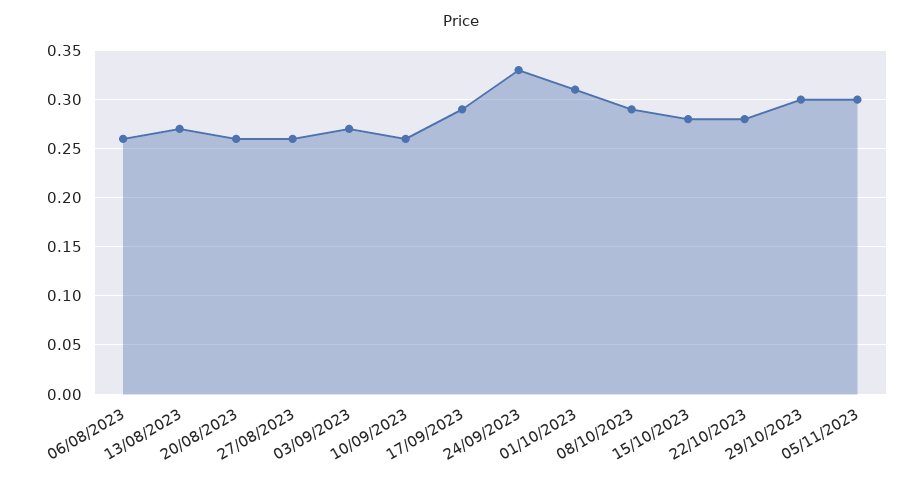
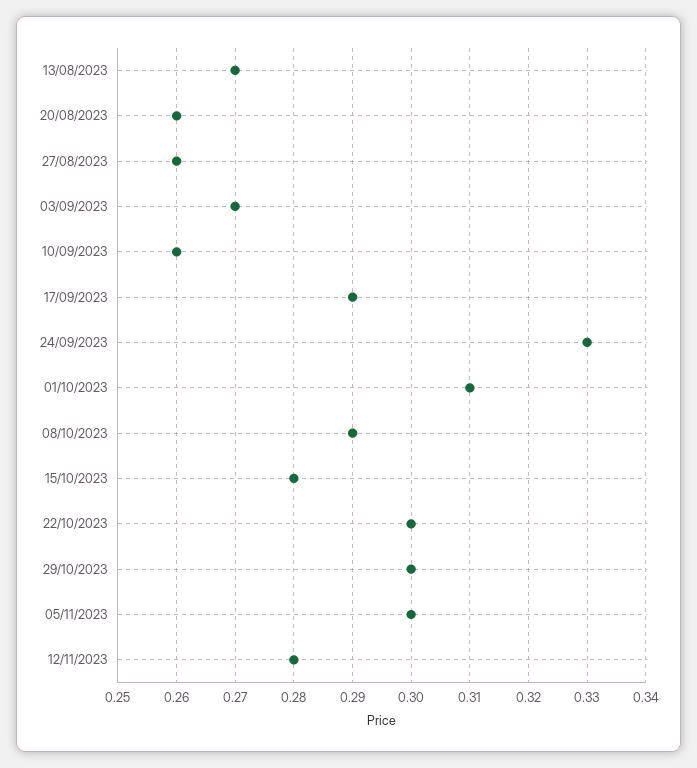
06/08/2023: 0.26 -> none
22/10/2023: 0.28 -> 0.3
12/11/2023: none -> 0.28

